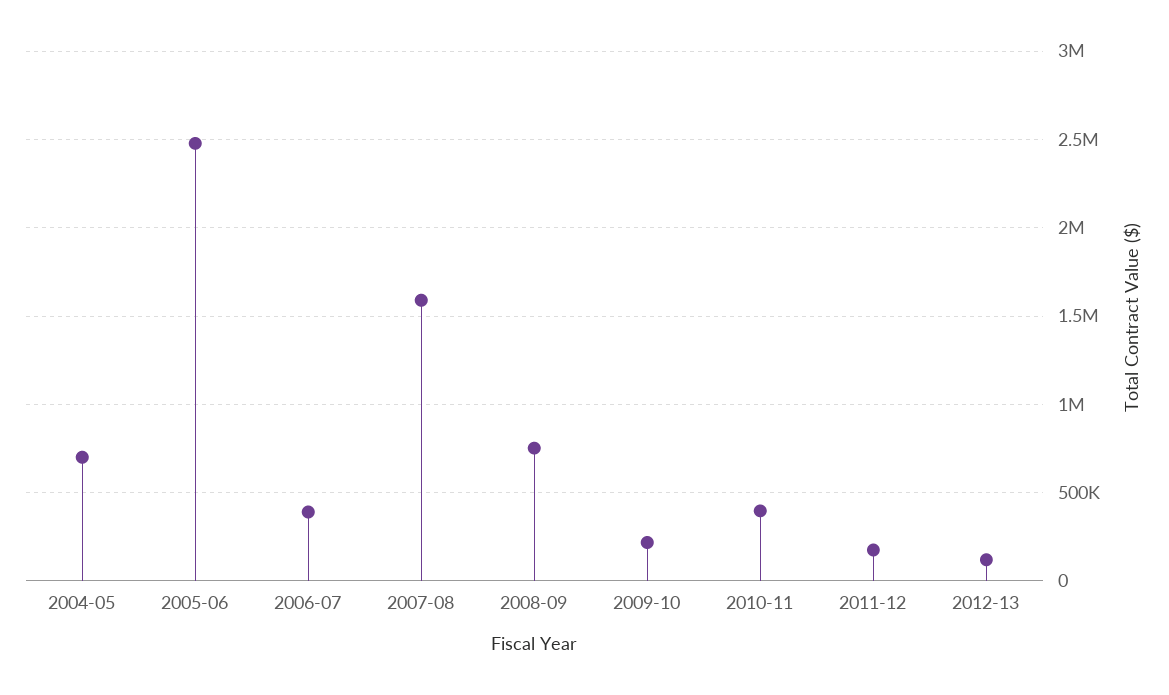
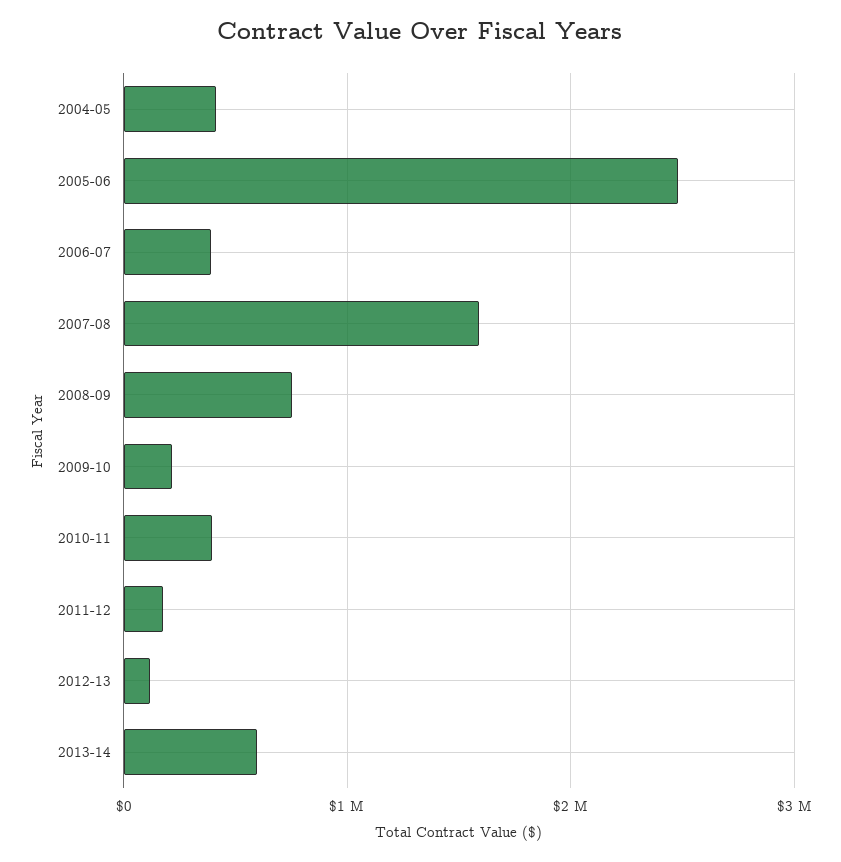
2004-05: 700000 -> 400000
2013-14: none -> 600000

